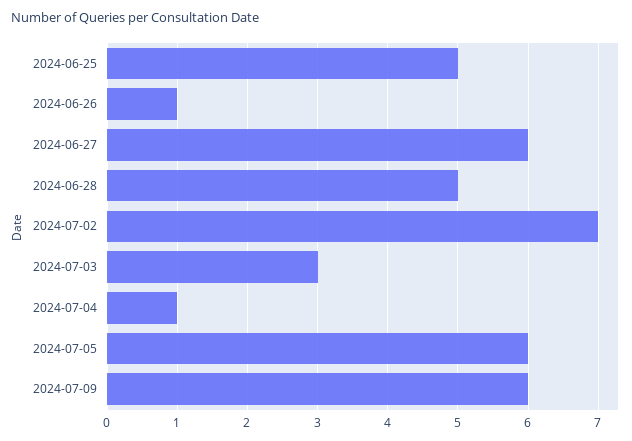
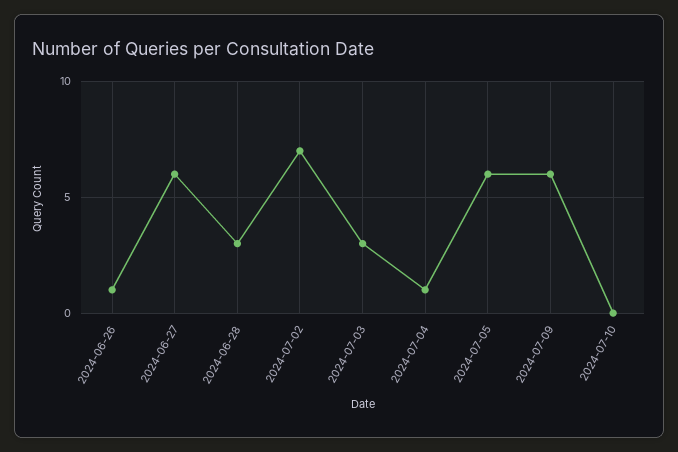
2024-06-25: 5 -> none
2024-06-28: 5 -> 3
2024-07-10: none -> 0

